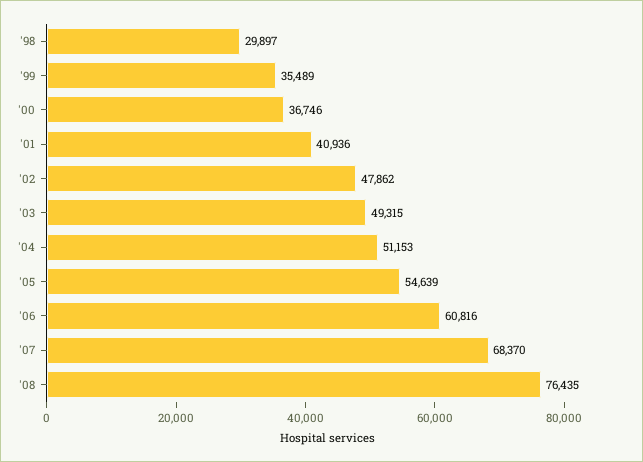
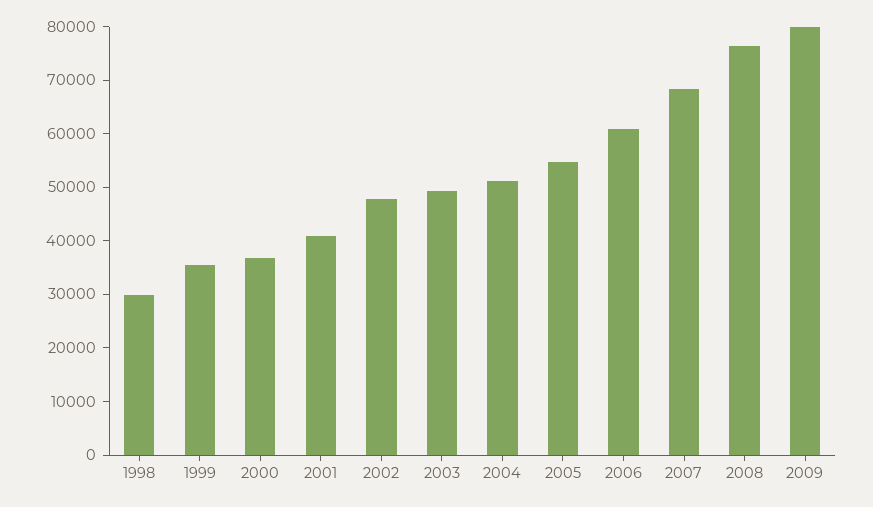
2009: none -> 80000

